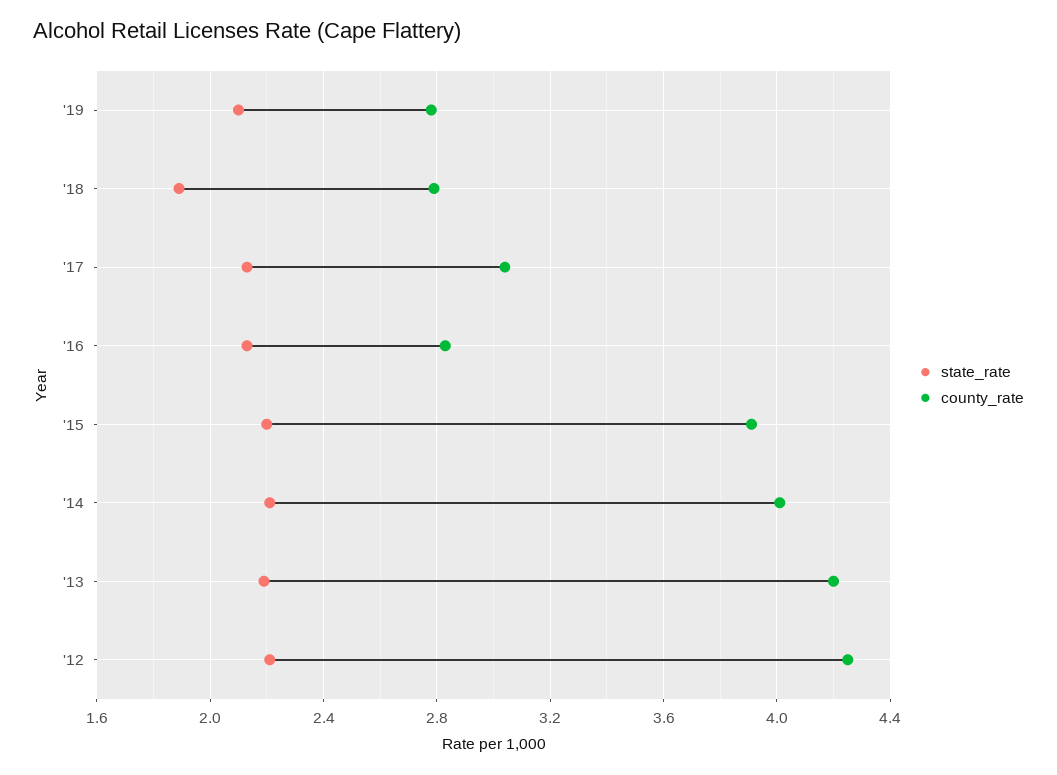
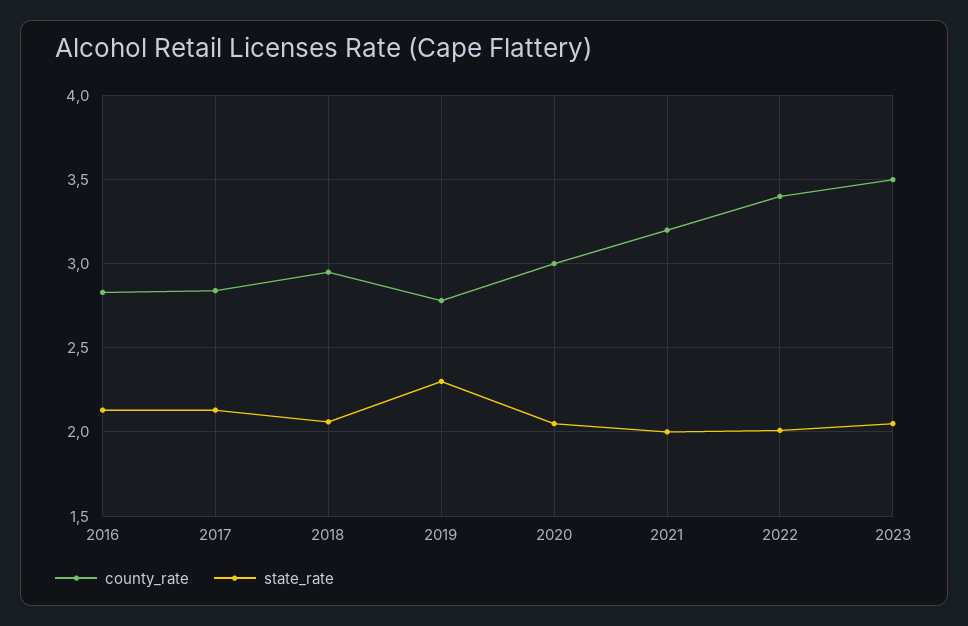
state_rate, '19: 2.1 -> 2.3
state_rate, '18: 1.9 -> 2.05
county_rate, '18: 2.8 -> 2.95
county_rate, '17: 3.05 -> 2.85
state_rate, '15: 2.2 -> none
county_rate, '15: 3.9 -> none
state_rate, '14: 2.2 -> none
county_rate, '14: 4 -> none
state_rate, '13: 2.2 -> none
county_rate, '13: 4.2 -> none
state_rate, '12: 2.2 -> none
county_rate, '12: 4.25 -> none
county_rate, 2020: none -> 3
state_rate, 2020: none -> 2.05
county_rate, 2021: none -> 3.2
state_rate, 2021: none -> 2
county_rate, 2022: none -> 3.4
state_rate, 2022: none -> 2
county_rate, 2023: none -> 3.5
state_rate, 2023: none -> 2.05

